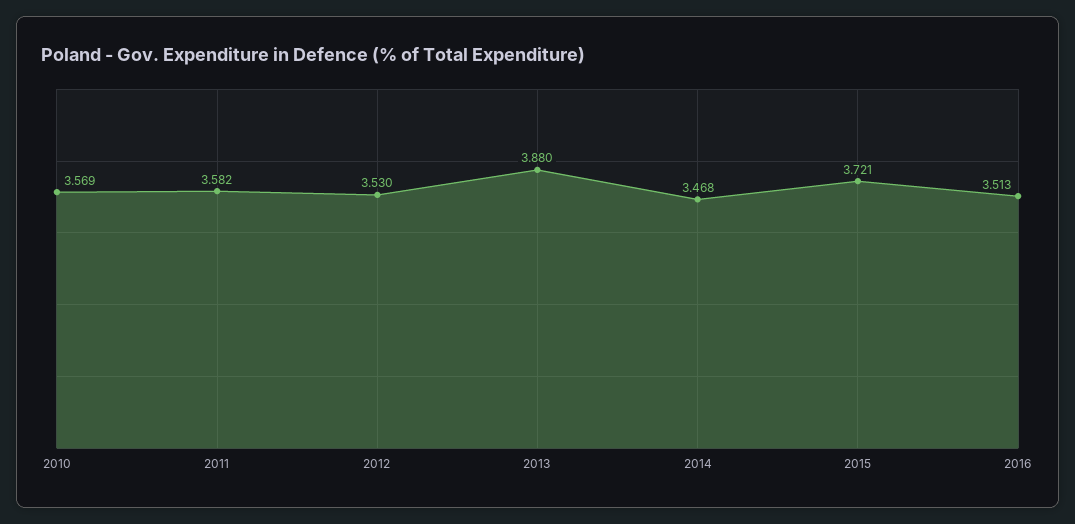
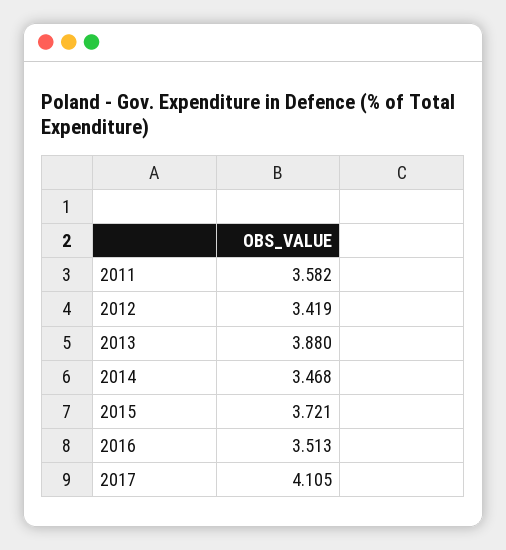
2010: 3.569 -> none
2012: 3.53 -> 3.419
2017: none -> 4.105

